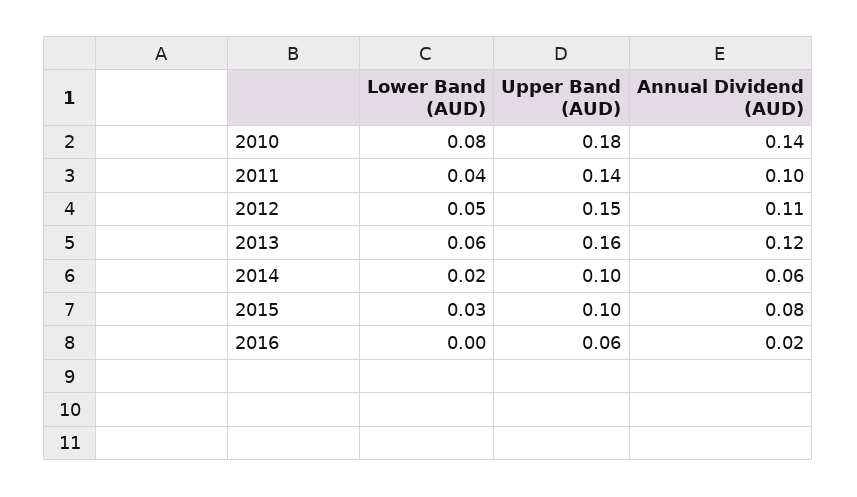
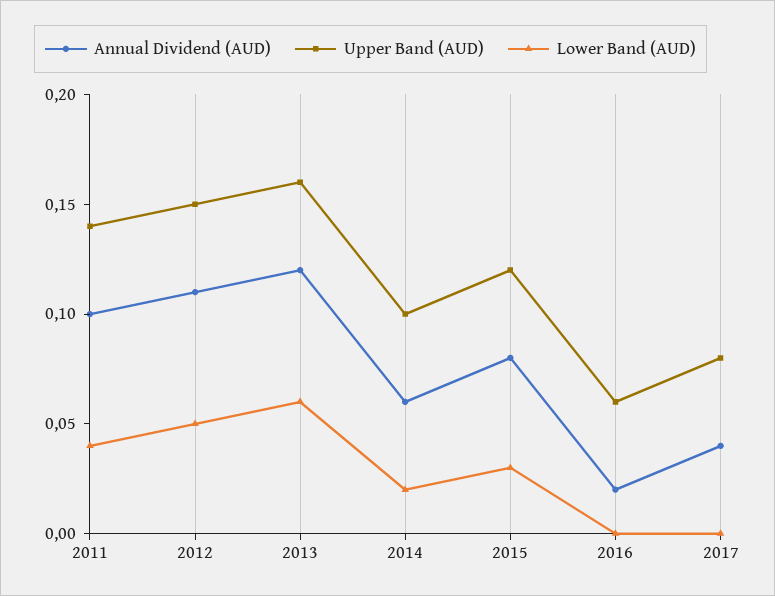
Lower Band (AUD), 2010: 0.08 -> none
Upper Band (AUD), 2010: 0.18 -> none
Annual Dividend (AUD), 2010: 0.14 -> none
Upper Band (AUD), 2015: 0.1 -> 0.12
Annual Dividend (AUD), 2017: none -> 0.04
Upper Band (AUD), 2017: none -> 0.08
Lower Band (AUD), 2017: none -> 0

